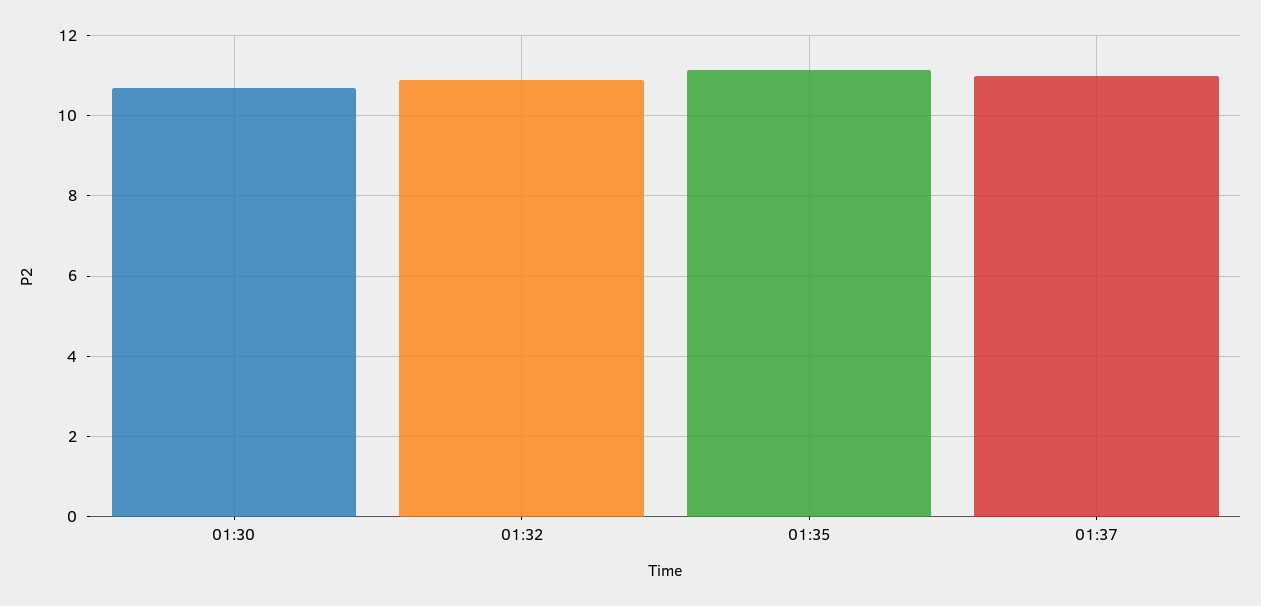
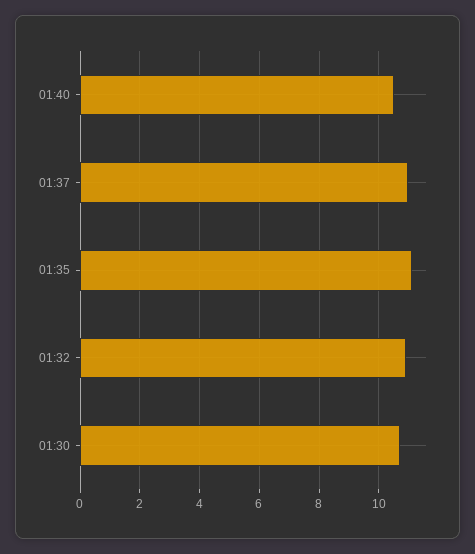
01:40: none -> 10.5

